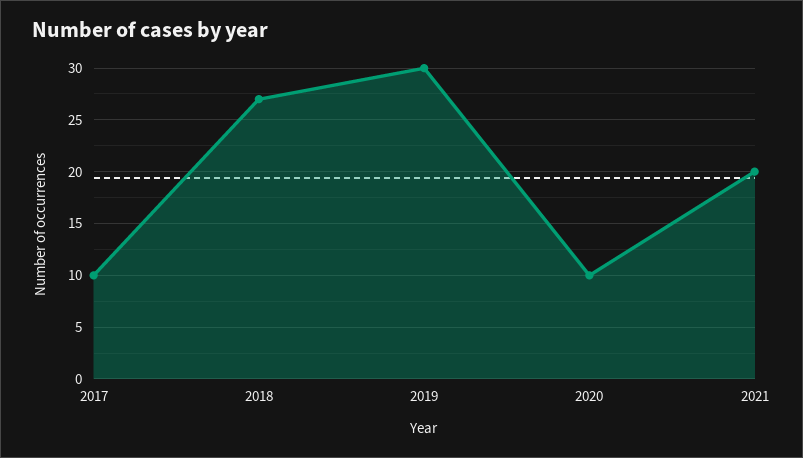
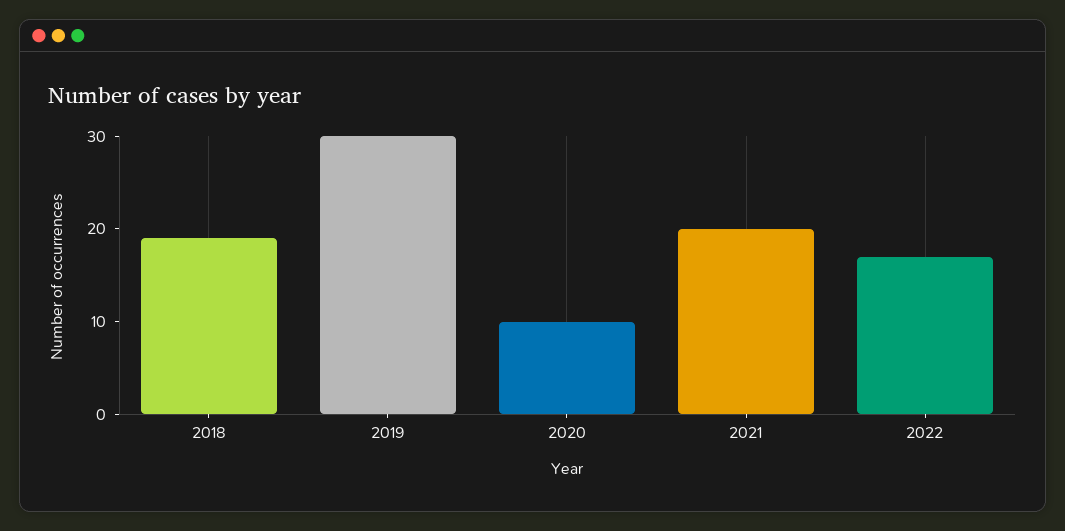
2017: 10 -> none
2018: 27 -> 19
2022: none -> 17

